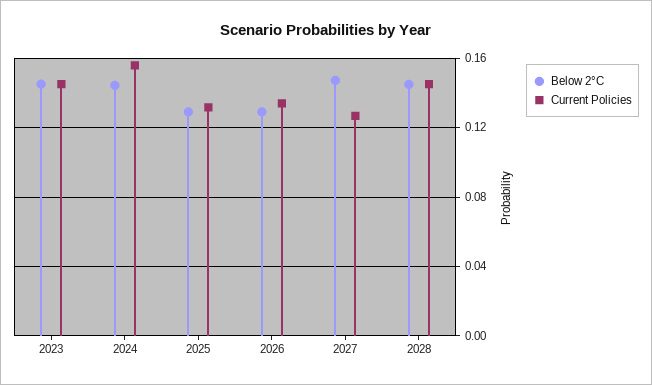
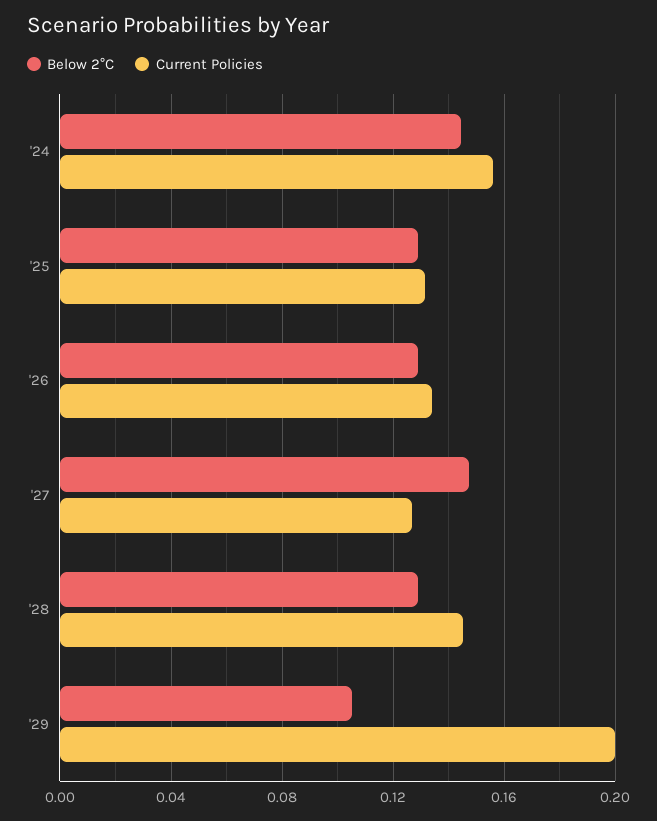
Below 2°C, 2023: 0.145 -> none
Current Policies, 2023: 0.145 -> none
Below 2°C, 2028: 0.145 -> 0.13
Below 2°C, '29: none -> 0.105
Current Policies, '29: none -> 0.2

